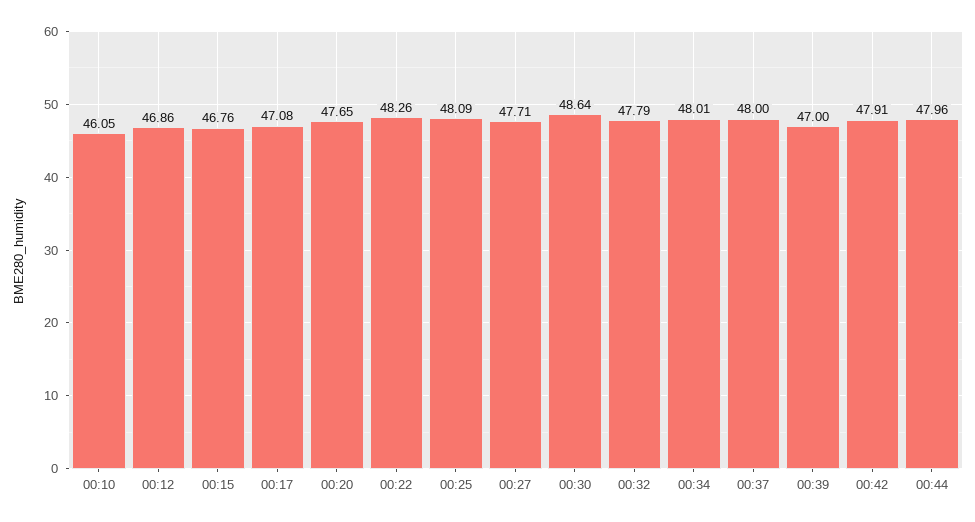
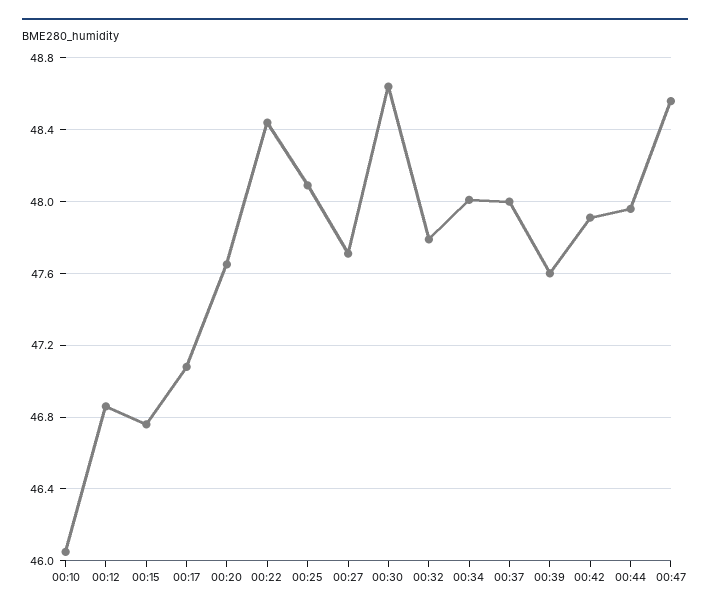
00:22: 48.26 -> 48.45
00:39: 47 -> 47.6
00:47: none -> 48.55

